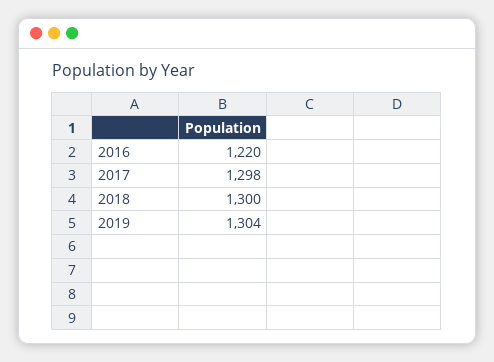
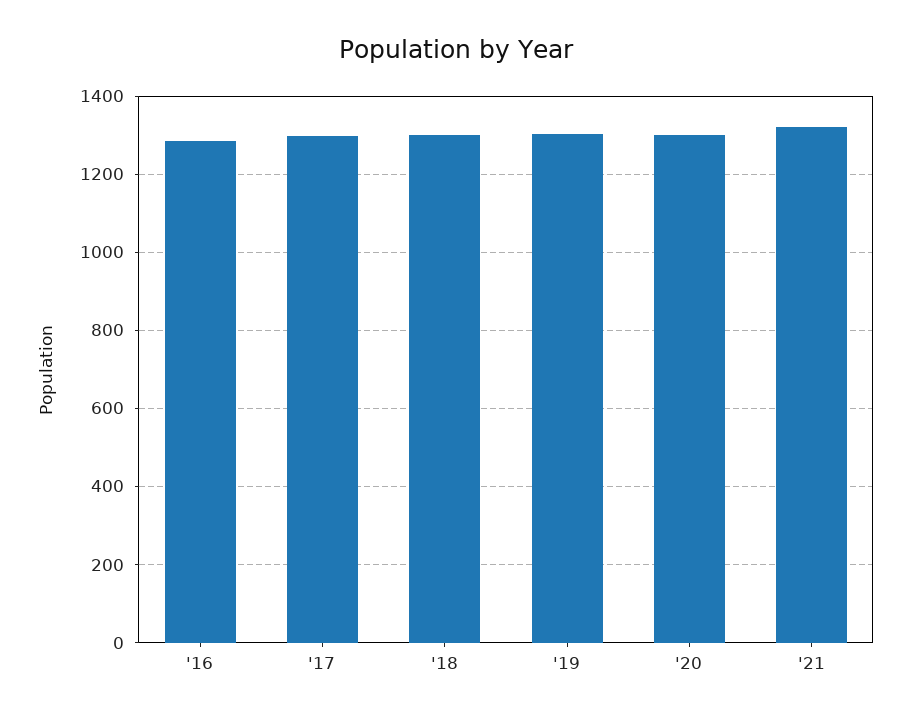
2016: 1220 -> 1280
'20: none -> 1300
'21: none -> 1320

